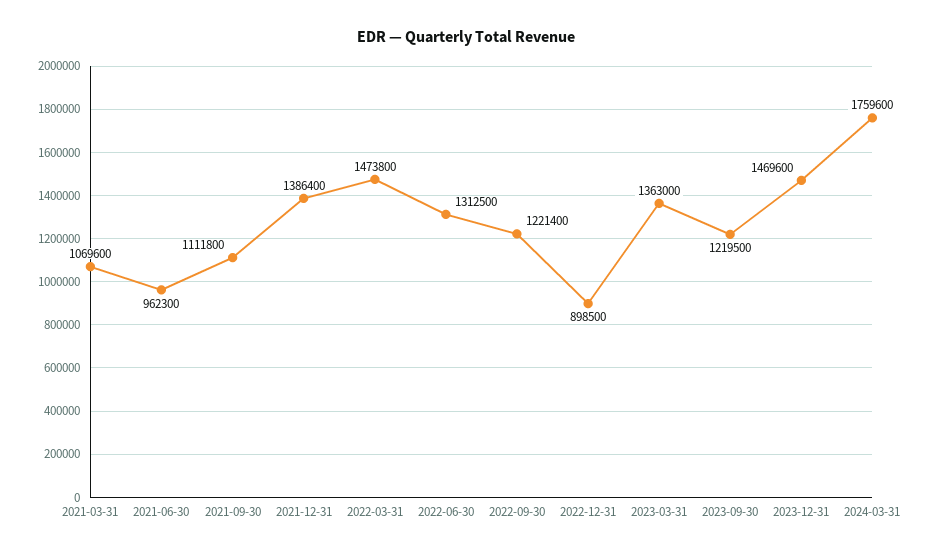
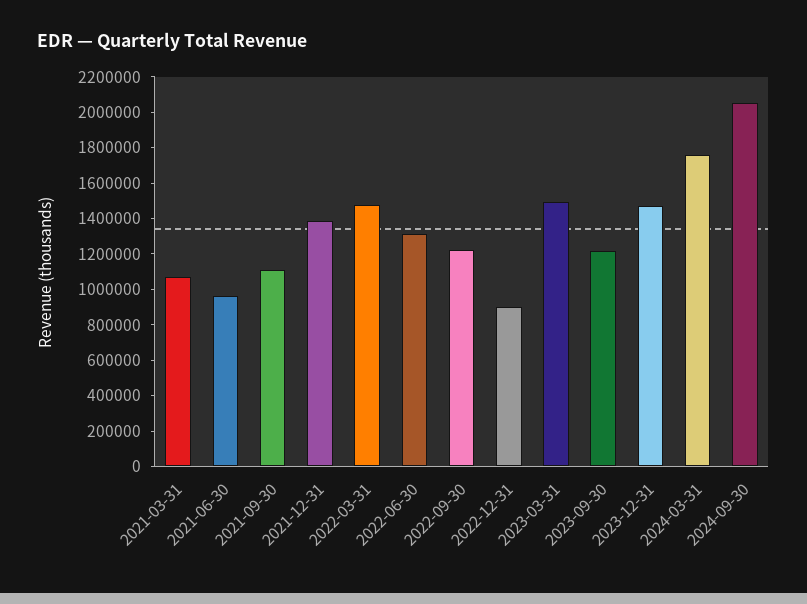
2023-03-31: 1363000 -> 1500000
2024-09-30: none -> 2050000

